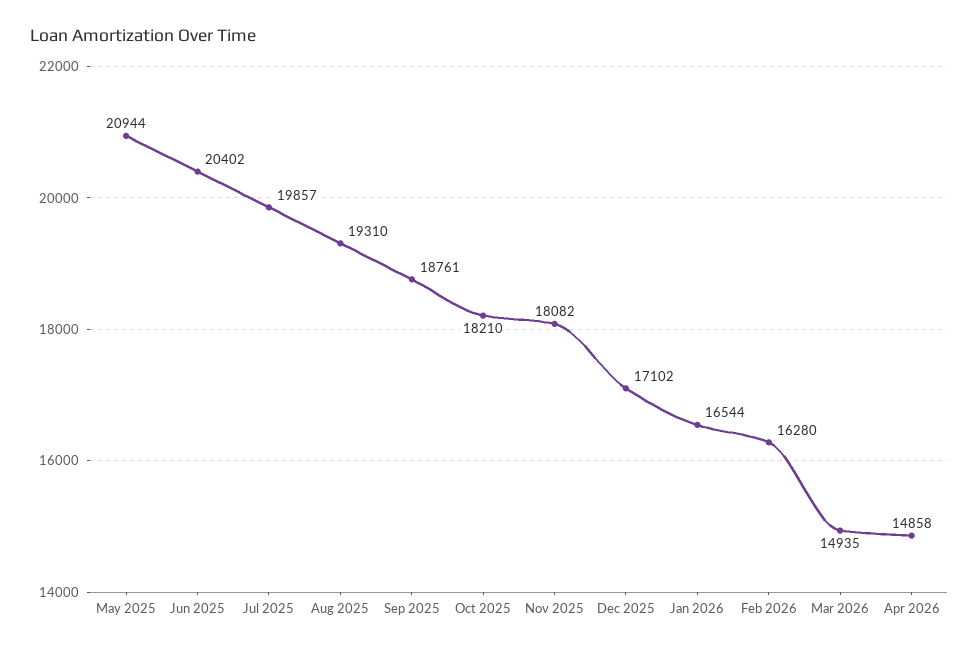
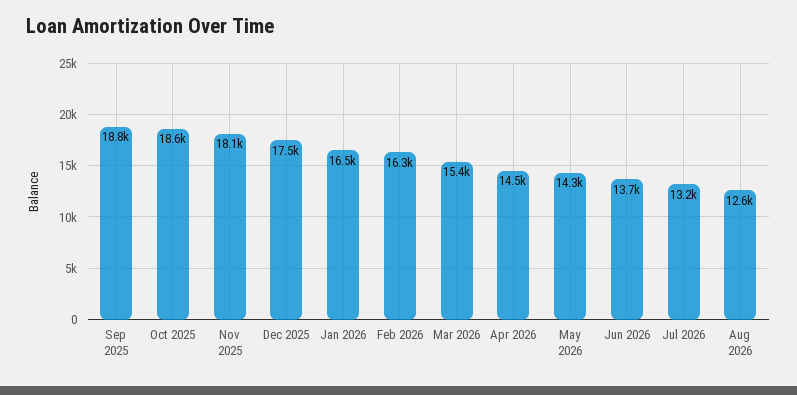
May 2025: 20944 -> none
Jun 2025: 20402 -> none
Jul 2025: 19857 -> none
Aug 2025: 19310 -> none
Oct 2025: 18210 -> 18600
Dec 2025: 17102 -> 17500
Mar 2026: 14935 -> 15400
Apr 2026: 14858 -> 14500
May 2026: none -> 14300
Jun 2026: none -> 13700
Jul 2026: none -> 13200
Aug 2026: none -> 12600

